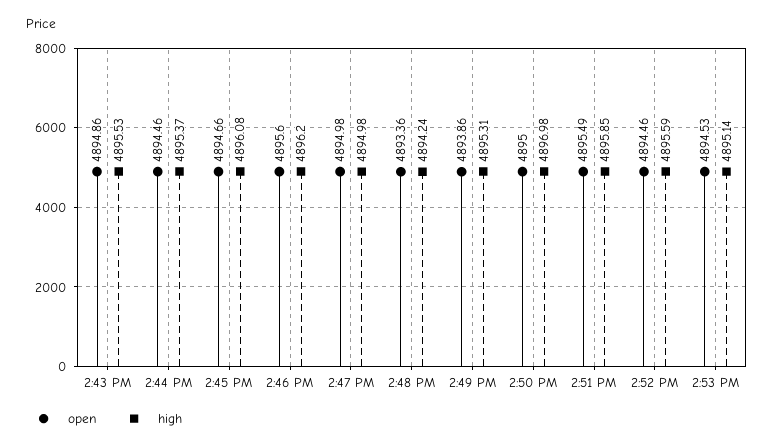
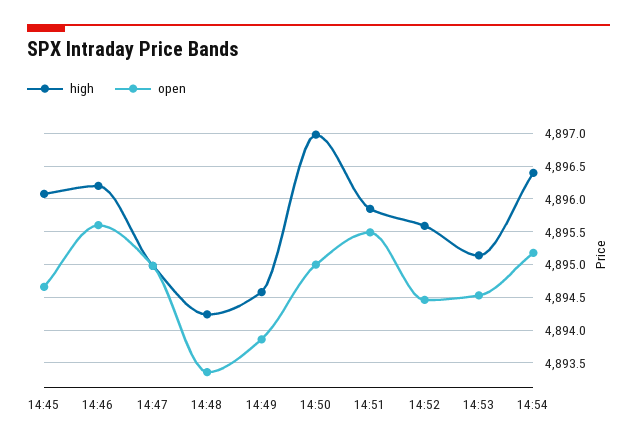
open, 2:43 PM: 4894.86 -> none
high, 2:43 PM: 4895.53 -> none
open, 2:44 PM: 4894.46 -> none
high, 2:44 PM: 4895.37 -> none
high, 2:49 PM: 4895.31 -> 4894.6
high, 14:54: none -> 4896.4
open, 14:54: none -> 4895.2

